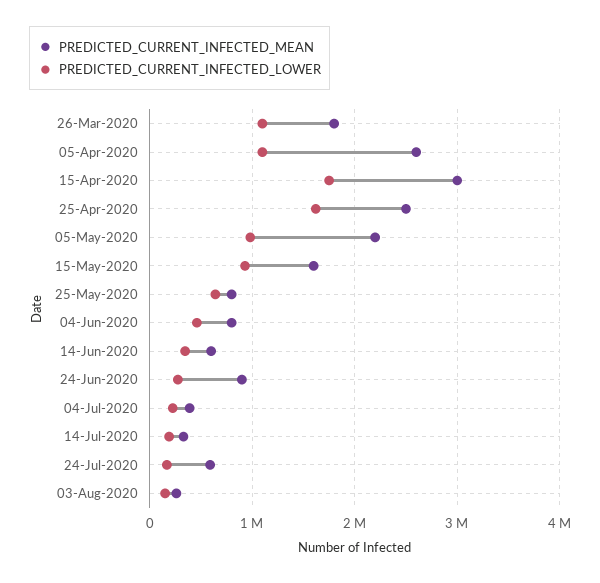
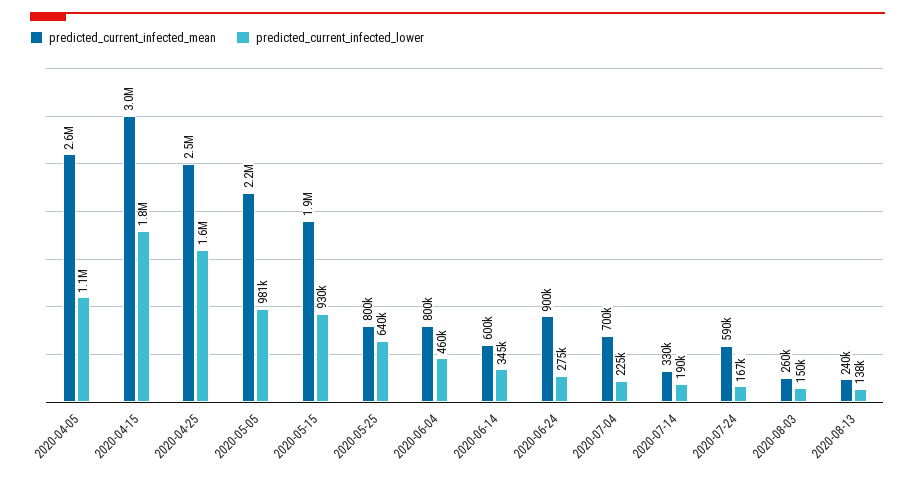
PREDICTED_CURRENT_INFECTED_MEAN, 26-Mar-2020: 1800000 -> none
PREDICTED_CURRENT_INFECTED_LOWER, 26-Mar-2020: 1100000 -> none
PREDICTED_CURRENT_INFECTED_MEAN, 15-May-2020: 1600000 -> 1900000
PREDICTED_CURRENT_INFECTED_MEAN, 04-Jul-2020: 400000 -> 700000
PREDICTED_CURRENT_INFECTED_MEAN, 2020-08-13: none -> 240000
PREDICTED_CURRENT_INFECTED_LOWER, 2020-08-13: none -> 138000

